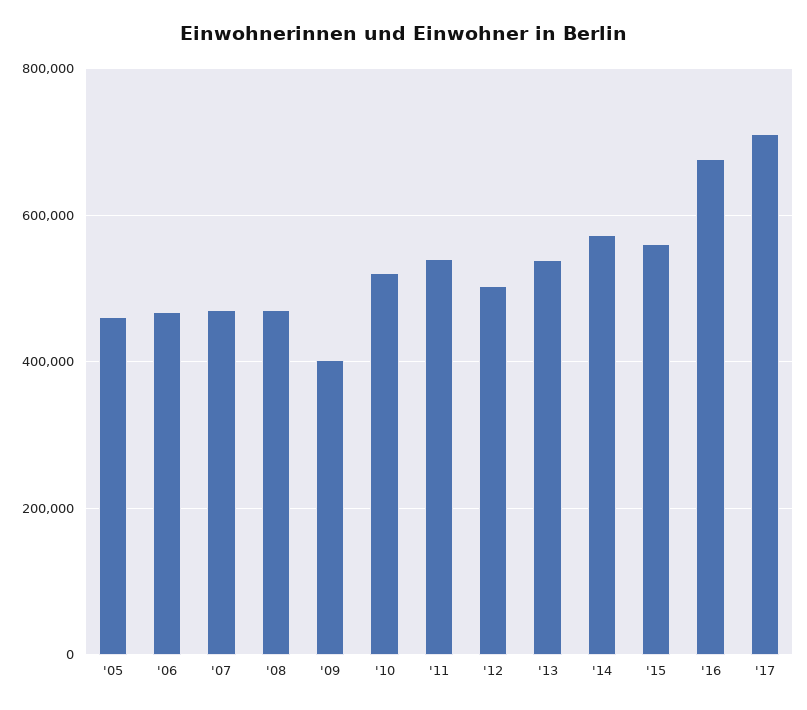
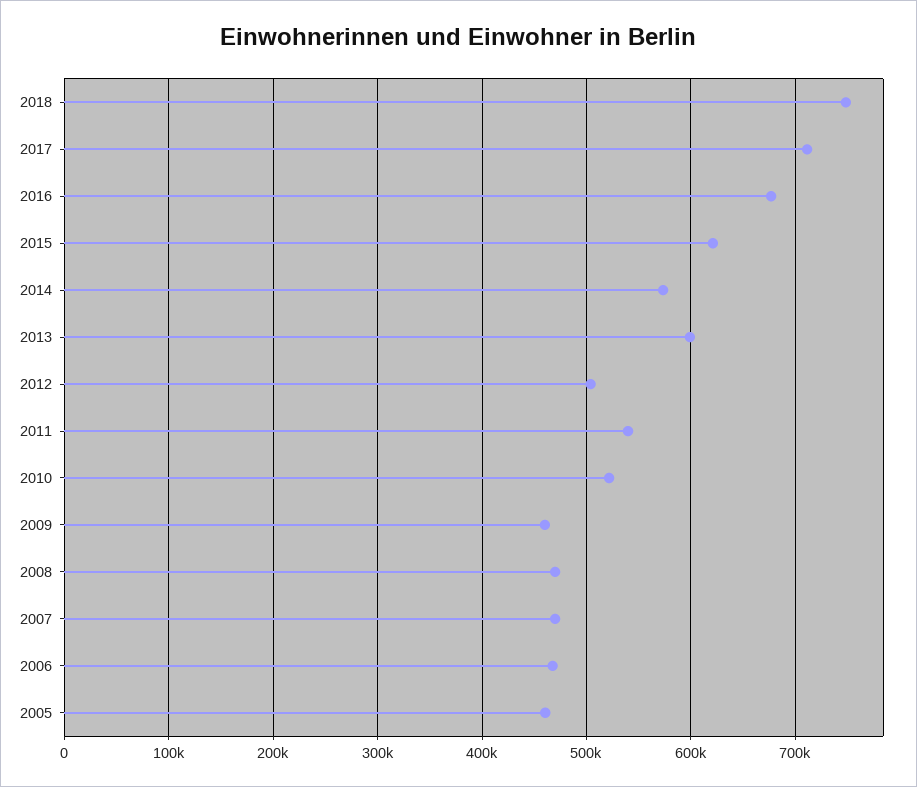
'09: 400000 -> 460000
'13: 540000 -> 600000
'15: 560000 -> 620000
2018: none -> 750000

